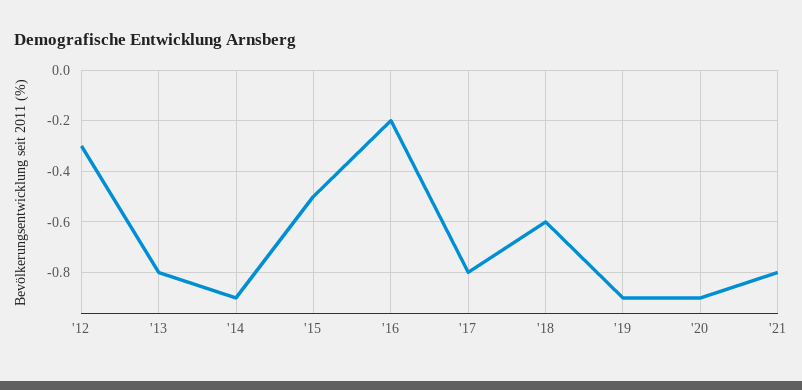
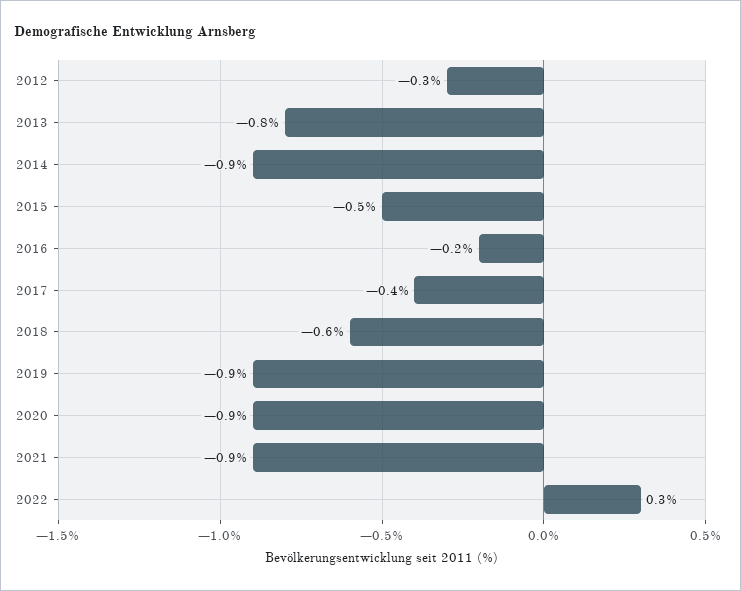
'17: -0.8 -> -0.4
'21: -0.8 -> -0.9
2022: none -> 0.3

